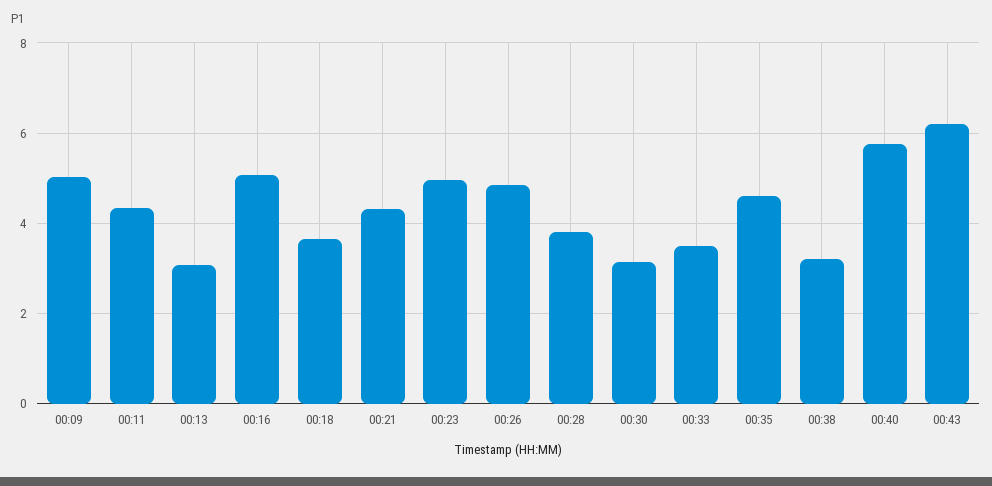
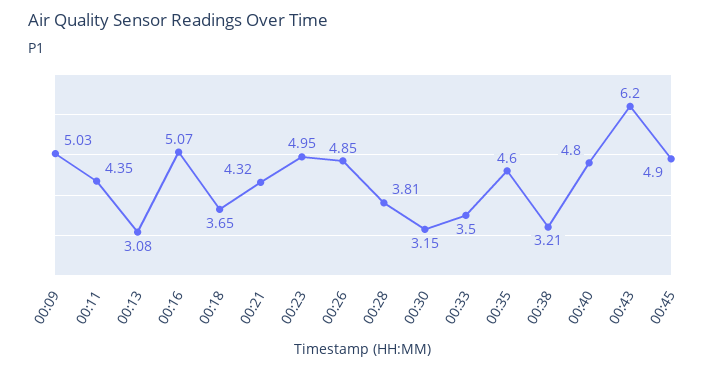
00:40: 5.8 -> 4.8
00:45: none -> 4.9

